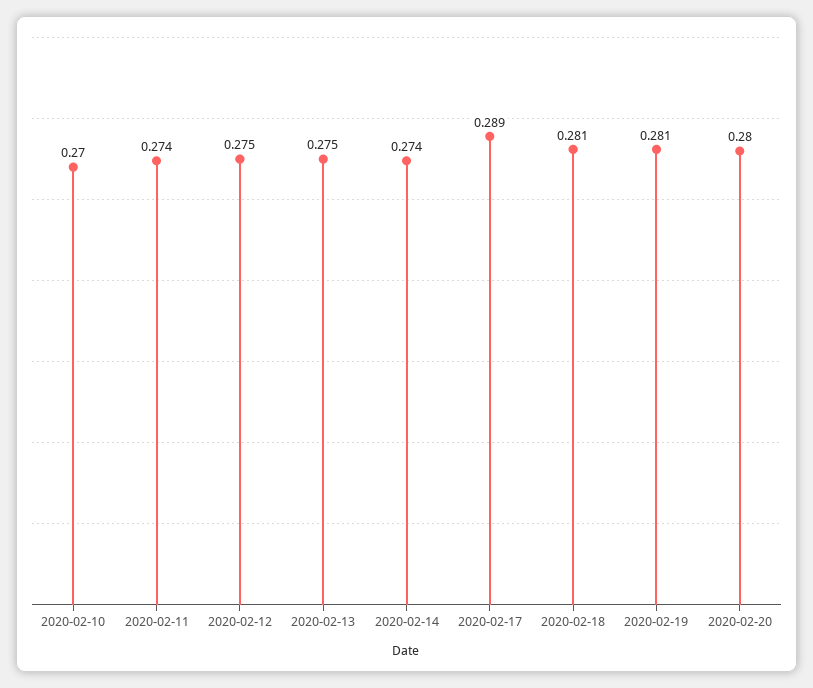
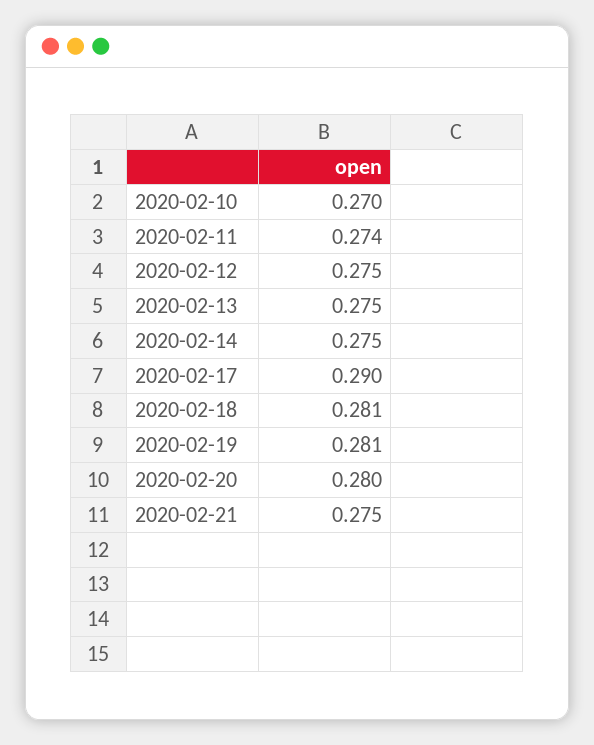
2020-02-14: 0.274 -> 0.275
2020-02-17: 0.289 -> 0.29
2020-02-21: none -> 0.275

